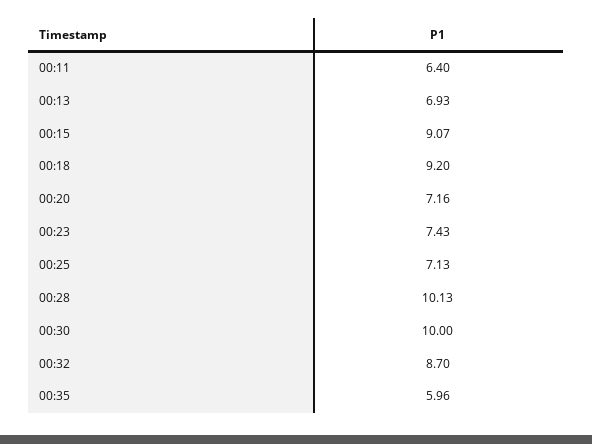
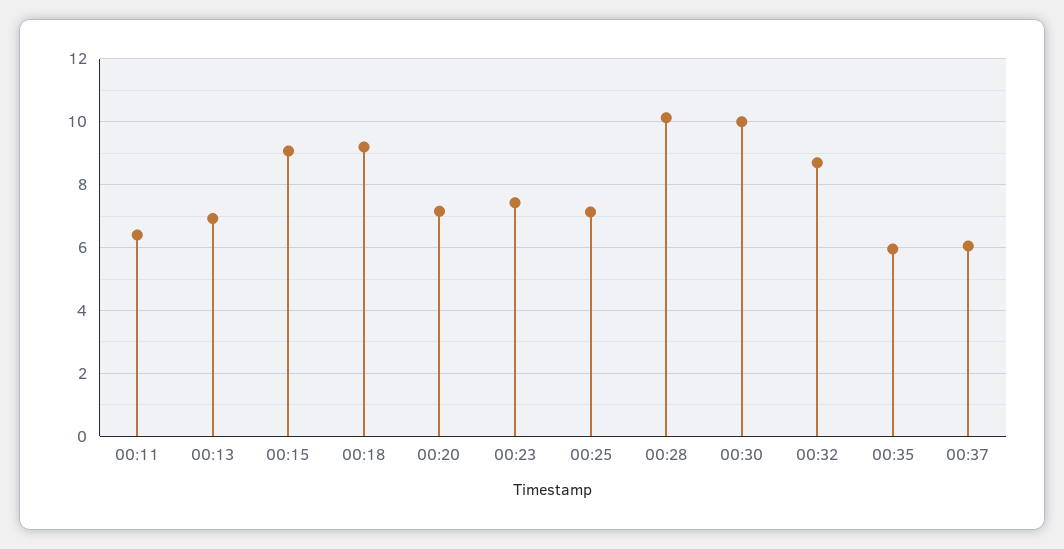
00:37: none -> 6

